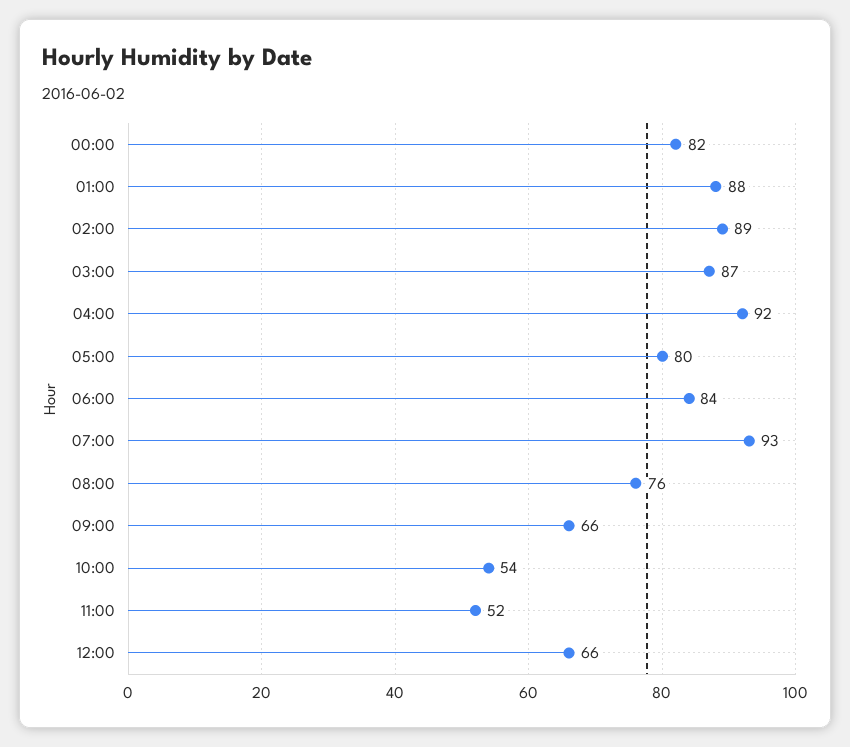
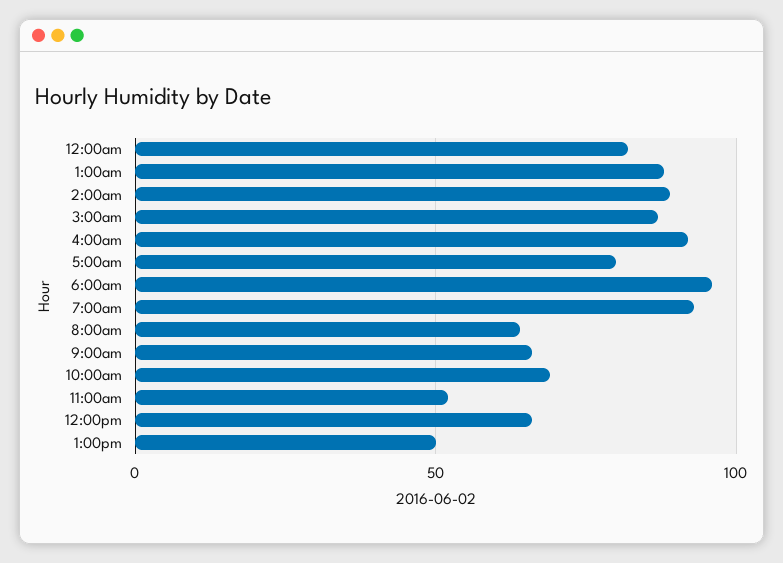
06:00: 84 -> 95
08:00: 76 -> 65
10:00: 54 -> 70
1:00pm: none -> 50

